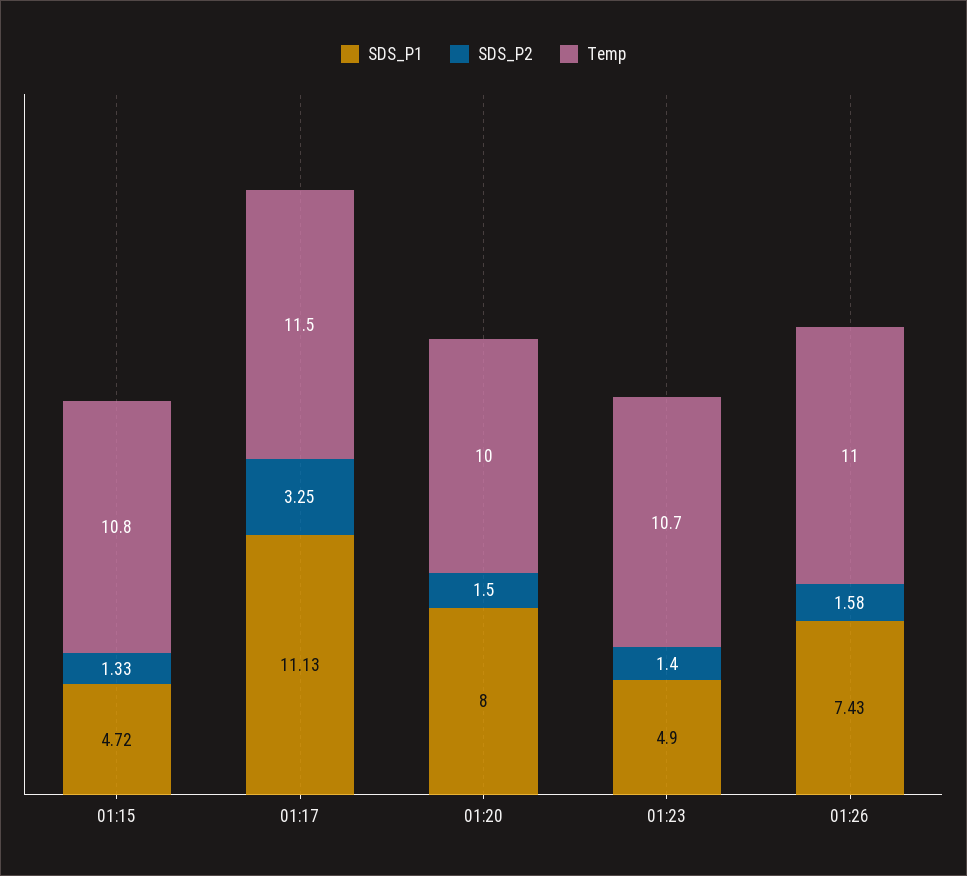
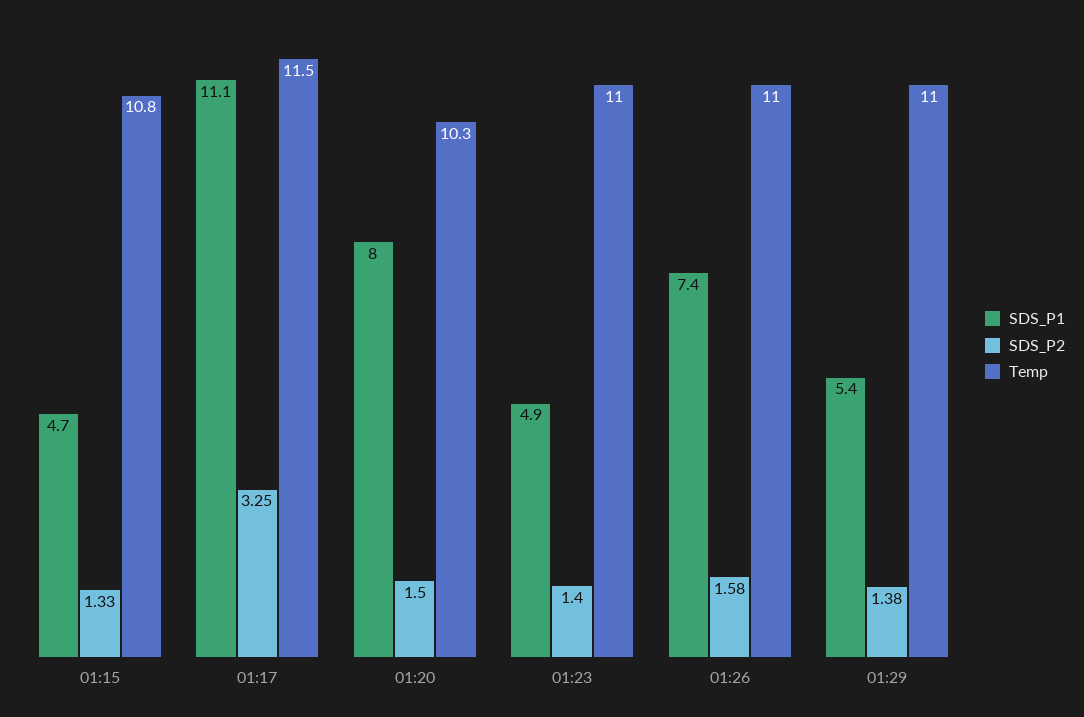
Temp, 01:20: 10 -> 10.3
Temp, 01:23: 10.7 -> 11
SDS_P1, 01:29: none -> 5.4
SDS_P2, 01:29: none -> 1.38
Temp, 01:29: none -> 11

